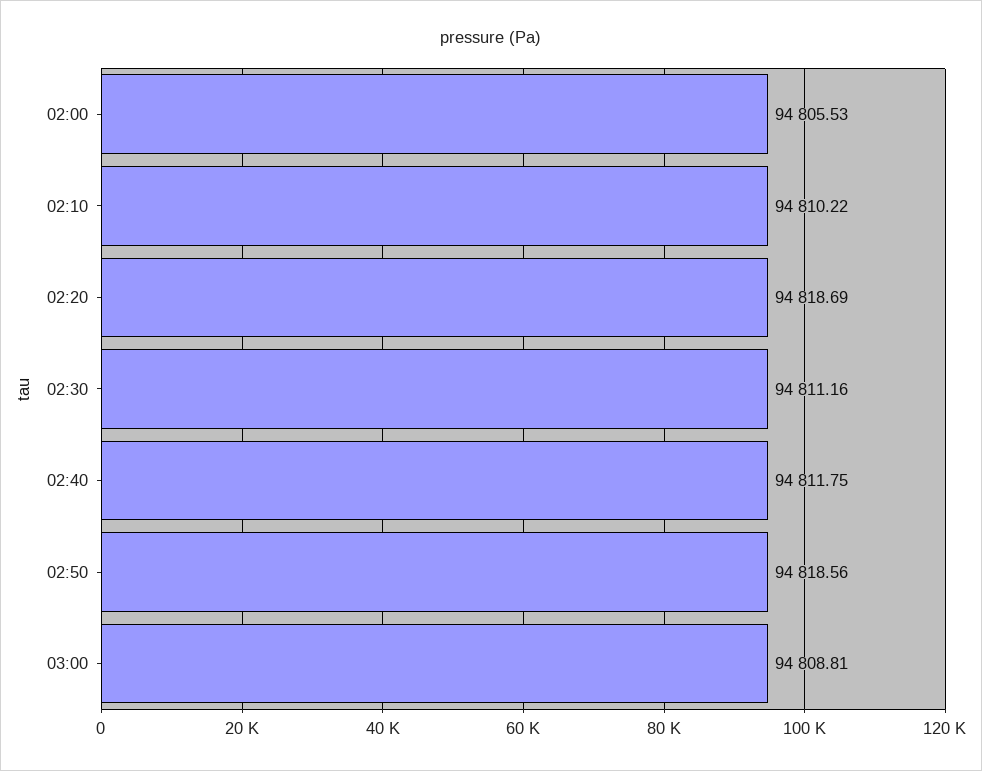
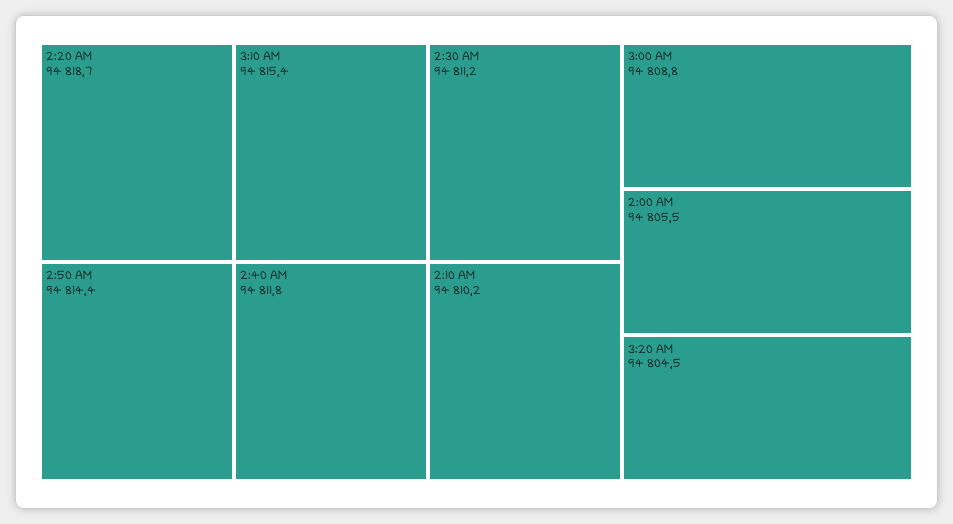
02:50: 94818.56 -> 94814.4
3:10 AM: none -> 94815.4
3:20 AM: none -> 94804.5

